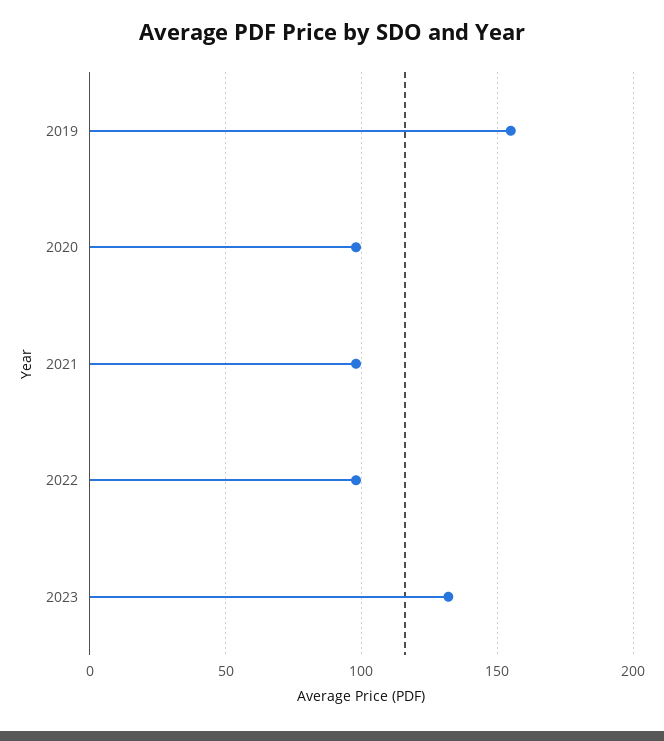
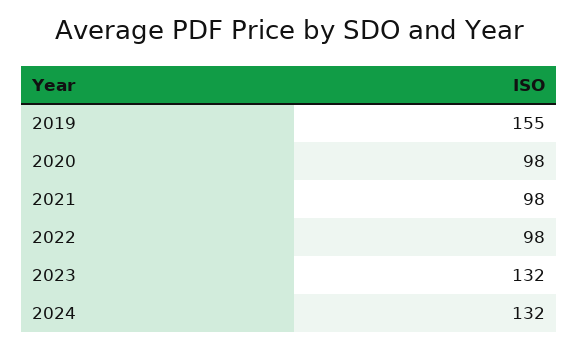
2024: none -> 132

